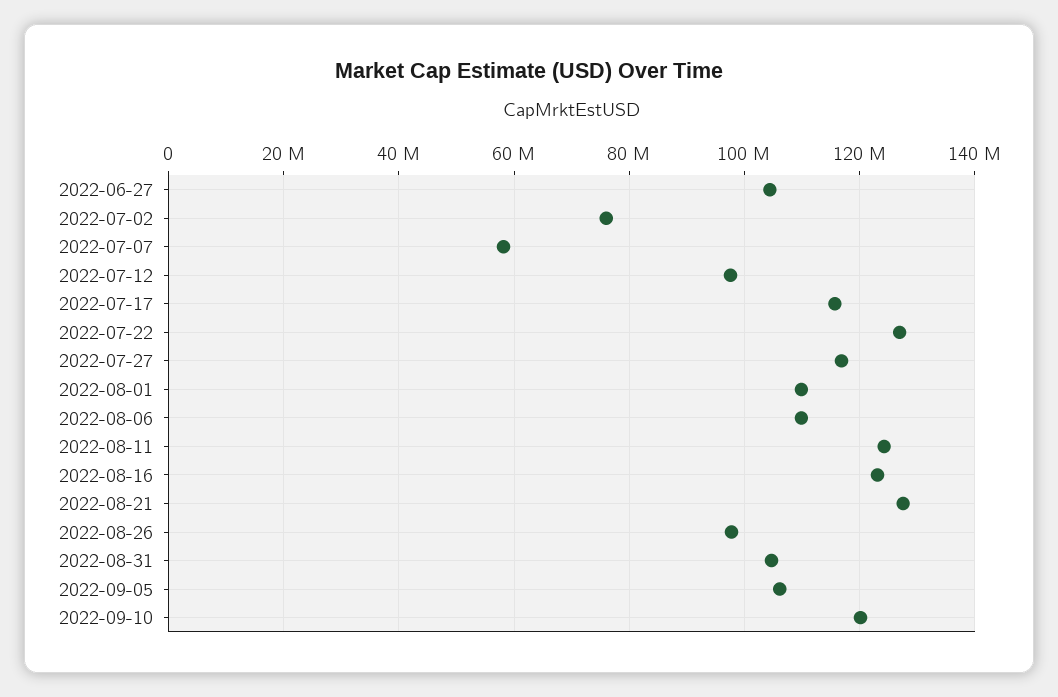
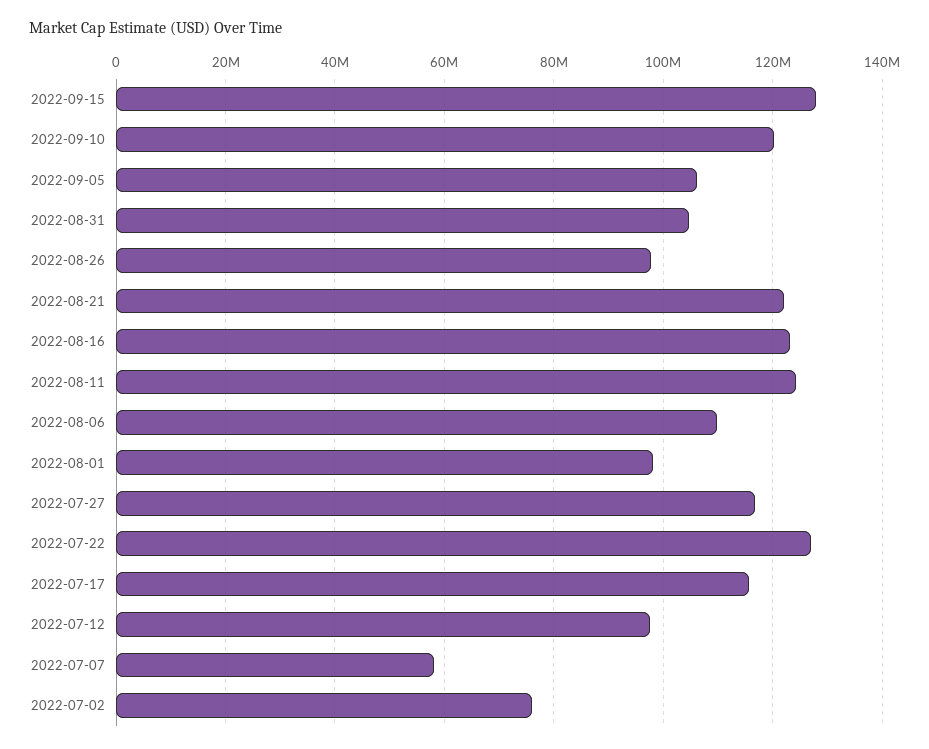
2022-06-27: 104000000 -> none
2022-08-01: 110000000 -> 98000000
2022-08-21: 128000000 -> 122000000
2022-09-15: none -> 128000000

